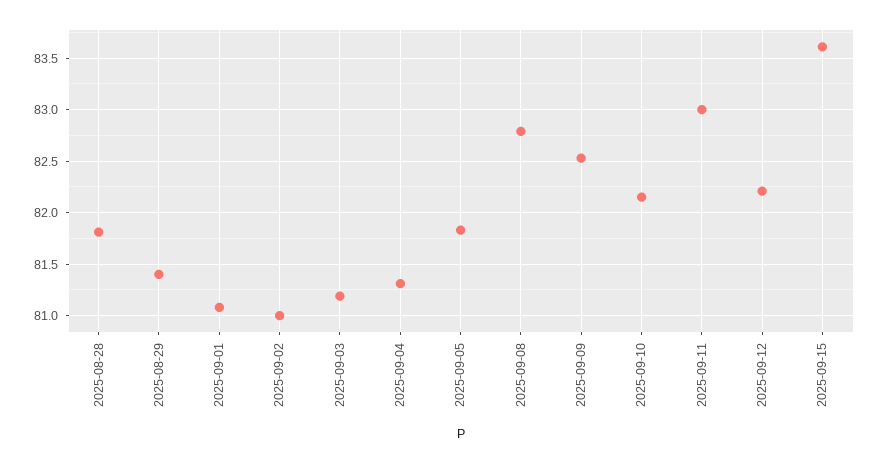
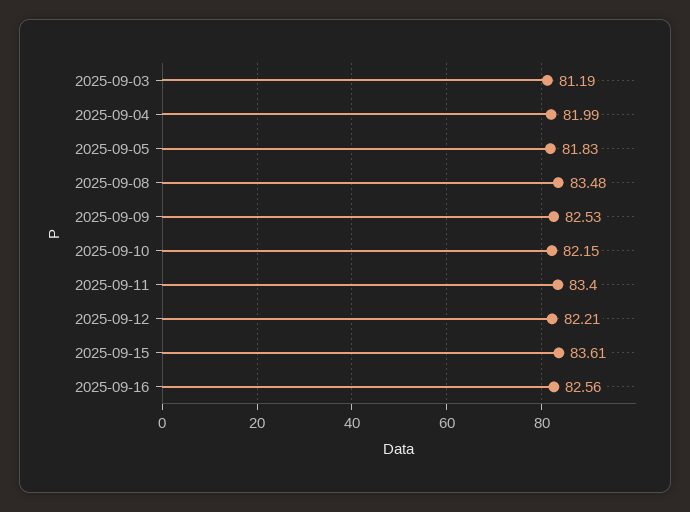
2025-08-28: 81.8 -> none
2025-08-29: 81.4 -> none
2025-09-01: 81.1 -> none
2025-09-02: 81 -> none
2025-09-04: 81.3 -> 81.99
2025-09-08: 82.8 -> 83.48
2025-09-11: 83 -> 83.4
2025-09-16: none -> 82.56

